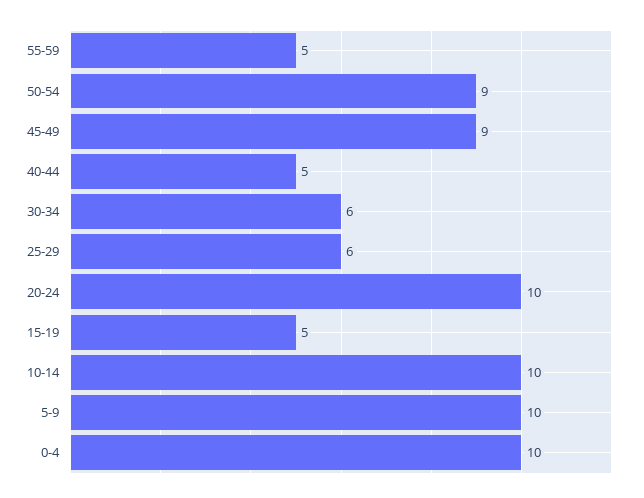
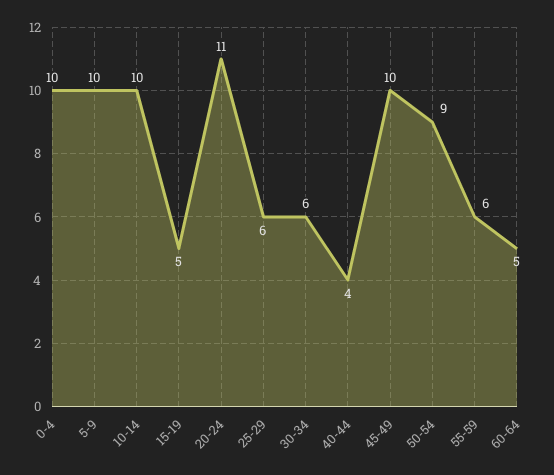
55-59: 5 -> 6
45-49: 9 -> 10
40-44: 5 -> 4
20-24: 10 -> 11
60-64: none -> 5

